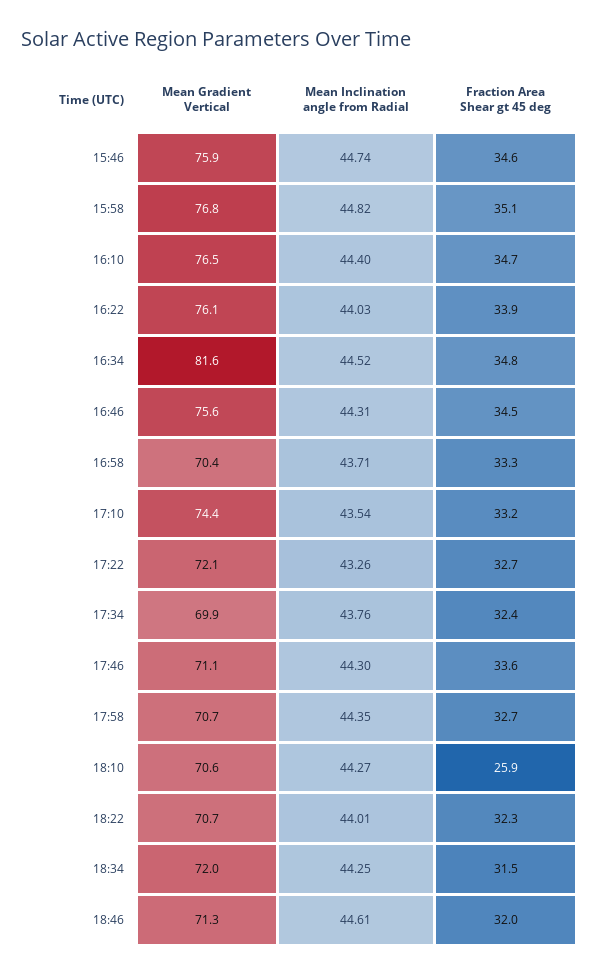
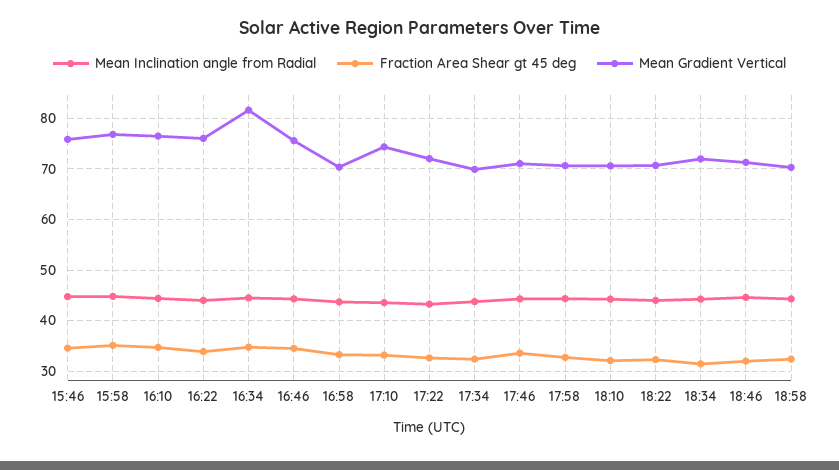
Fraction Area Shear gt 45 deg, 18:10: 25.9 -> 32
Mean Inclination angle from Radial, 18:58: none -> 44
Fraction Area Shear gt 45 deg, 18:58: none -> 32
Mean Gradient Vertical, 18:58: none -> 70

